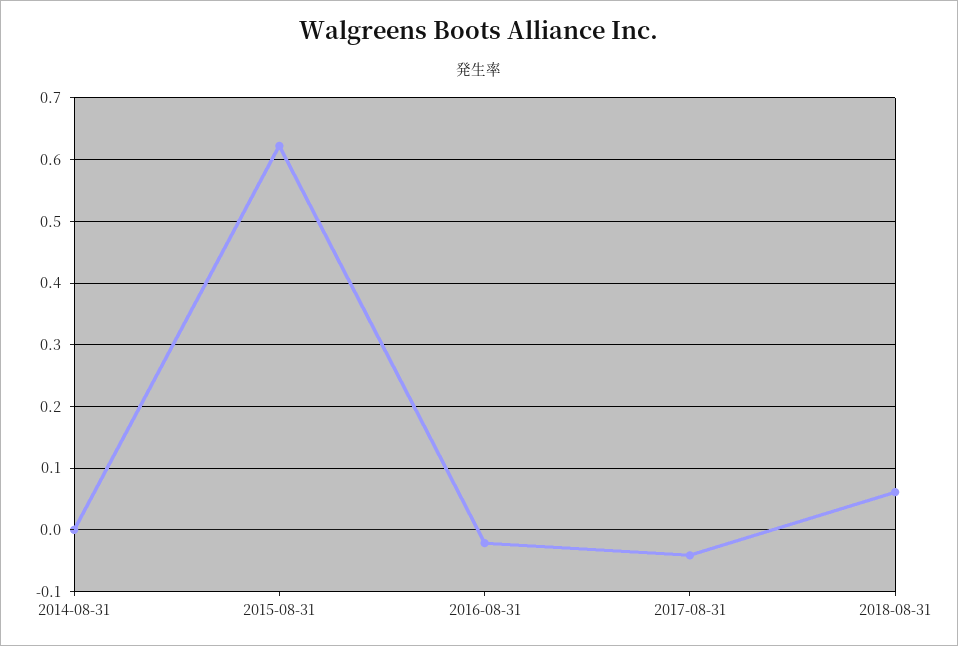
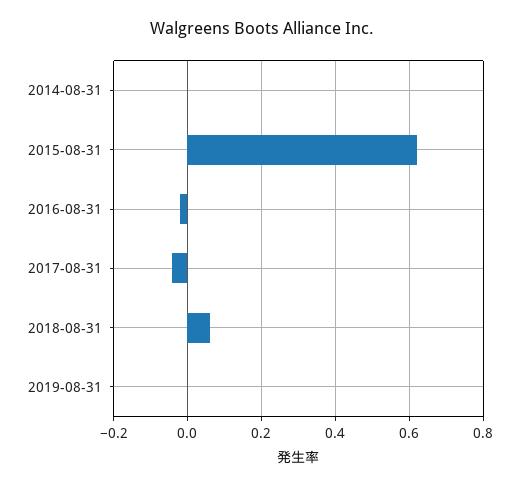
2019-08-31: none -> 0

